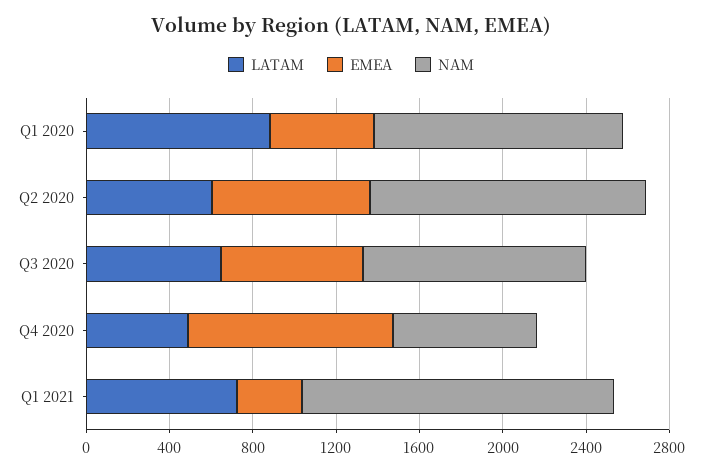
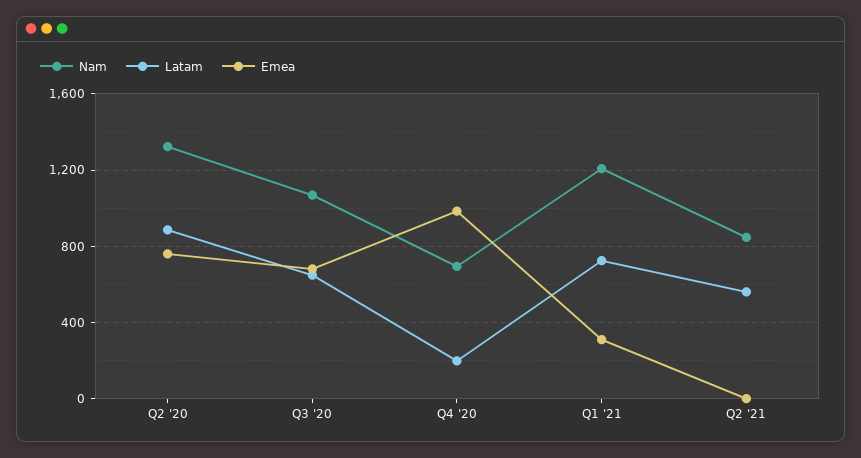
LATAM, Q1 2020: 900 -> none
EMEA, Q1 2020: 500 -> none
NAM, Q1 2020: 1200 -> none
LATAM, Q2 2020: 600 -> 900
LATAM, Q4 2020: 500 -> 200
NAM, Q1 2021: 1500 -> 1200
NAM, Q2 '21: none -> 850
LATAM, Q2 '21: none -> 550
EMEA, Q2 '21: none -> 0

